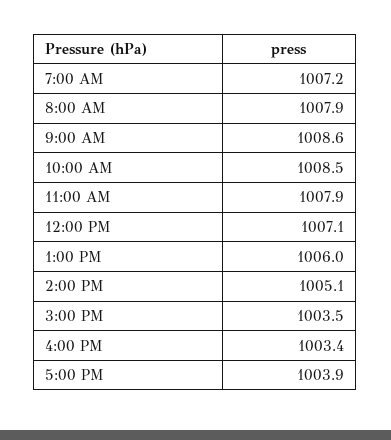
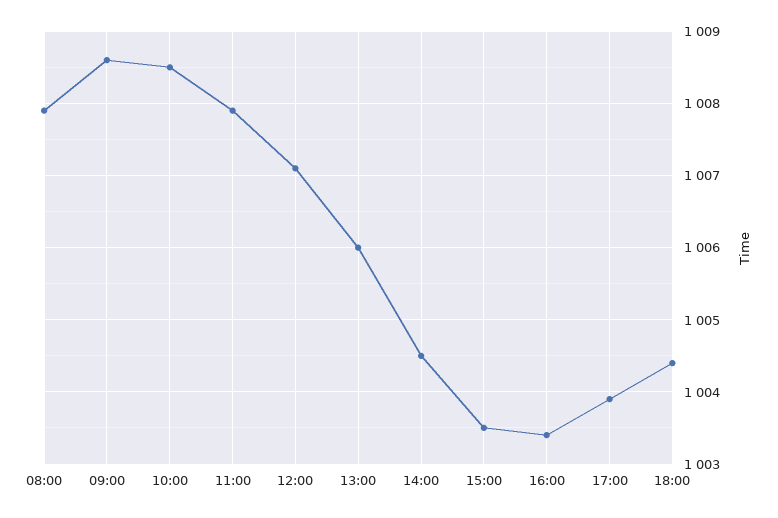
7:00 AM: 1007.2 -> none
2:00 PM: 1005.1 -> 1004.5
18:00: none -> 1004.4

